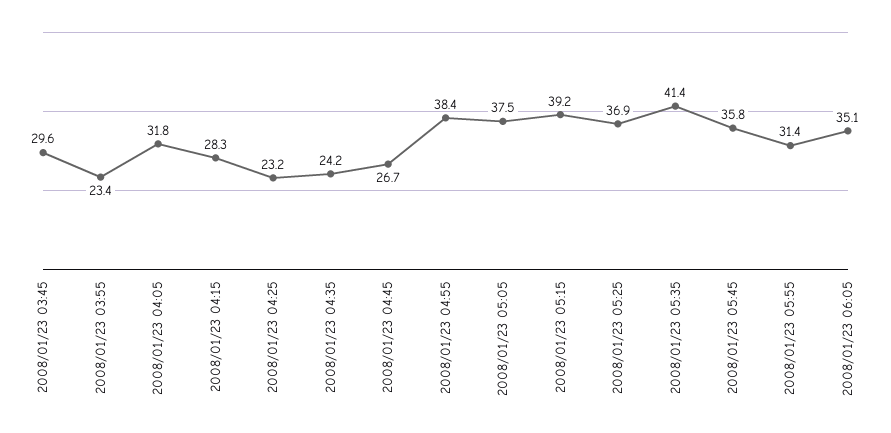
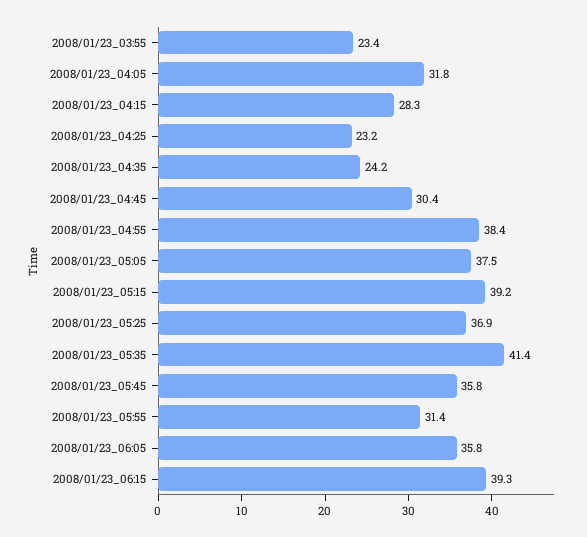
2008/01/23 03:45: 29.6 -> none
2008/01/23 04:45: 26.7 -> 30.4
2008/01/23 06:05: 35.1 -> 35.8
2008/01/23_06:15: none -> 39.3

